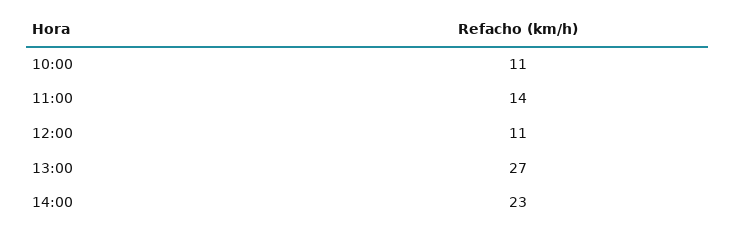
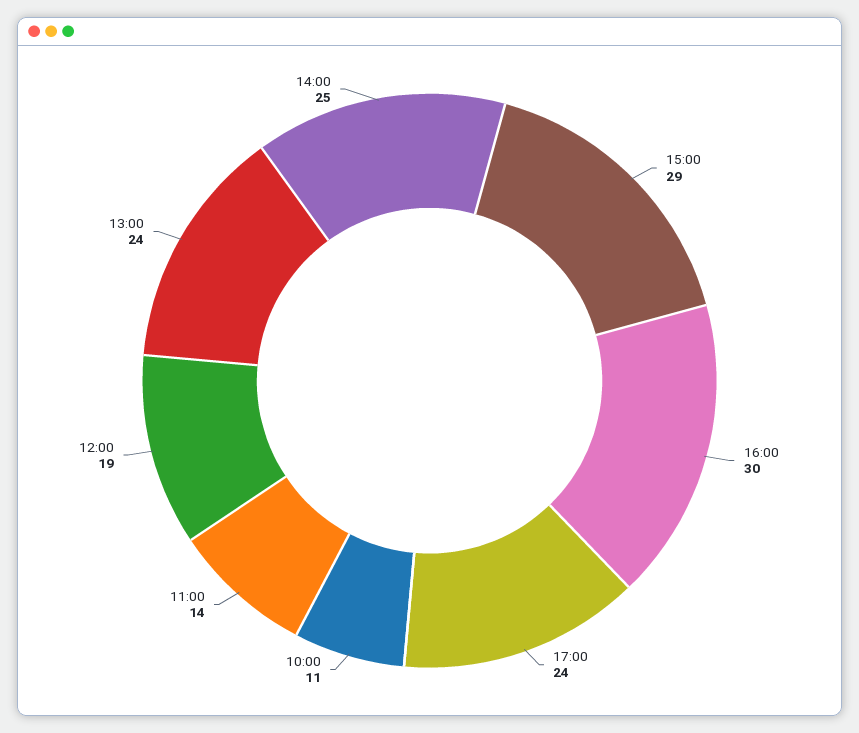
12:00: 11 -> 19
13:00: 27 -> 24
14:00: 23 -> 25
15:00: none -> 29
16:00: none -> 30
17:00: none -> 24

